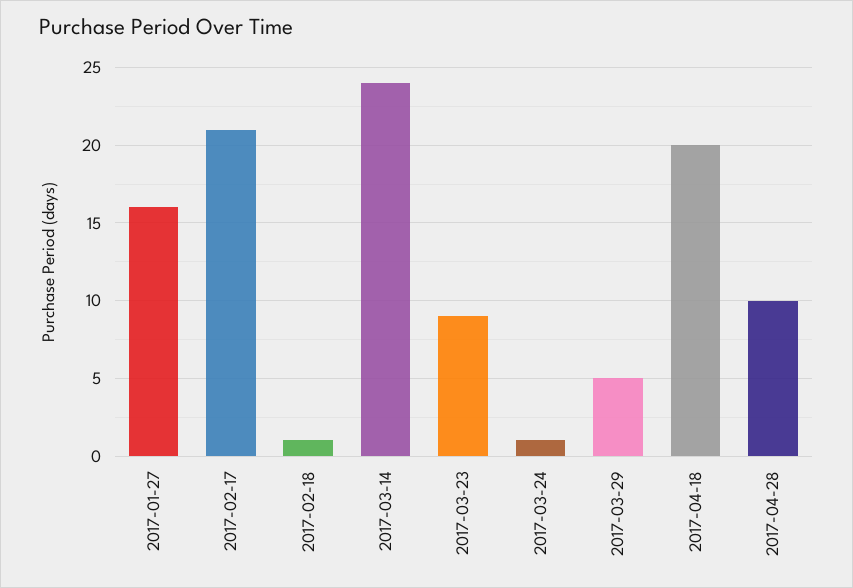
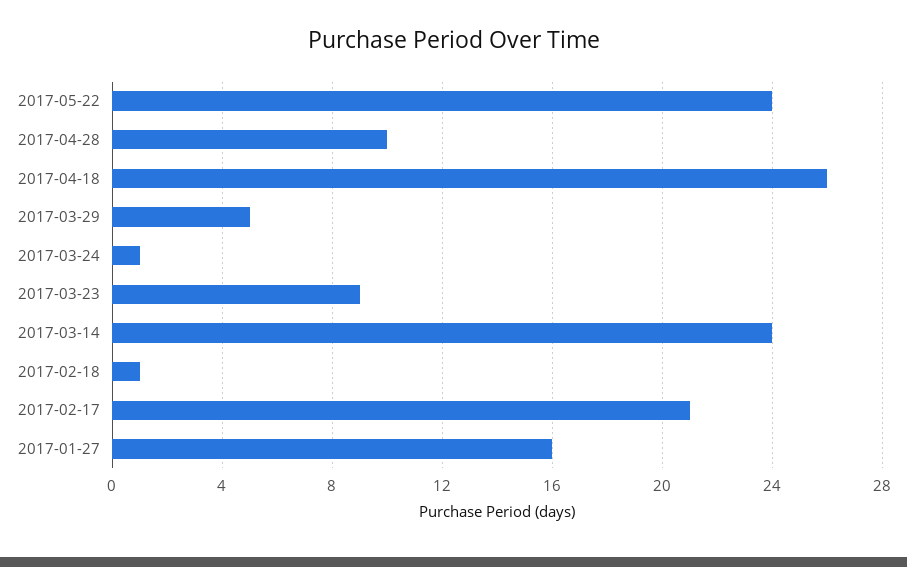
2017-04-18: 20 -> 26
2017-05-22: none -> 24

